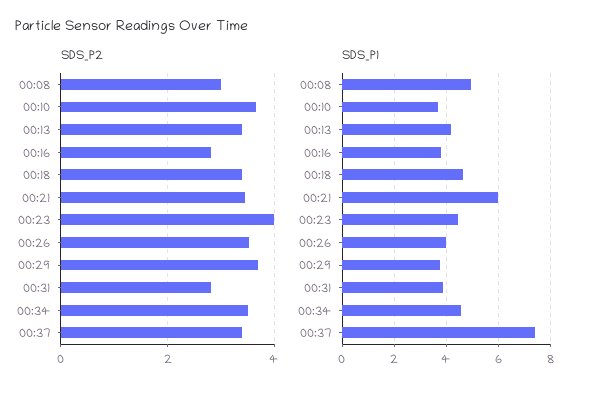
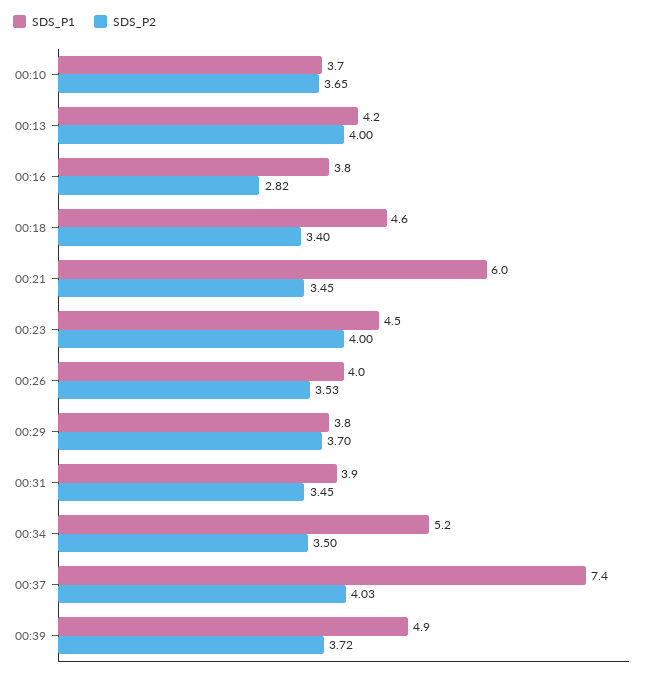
SDS_P2, 00:08: 3 -> none
SDS_P2, 00:13: 3.4 -> 4
SDS_P2, 00:31: 2.8 -> 3.45
SDS_P2, 00:37: 3.4 -> 4.03
SDS_P1, 00:08: 5 -> none
SDS_P1, 00:34: 4.5 -> 5.2
SDS_P1, 00:39: none -> 4.9
SDS_P2, 00:39: none -> 3.72

